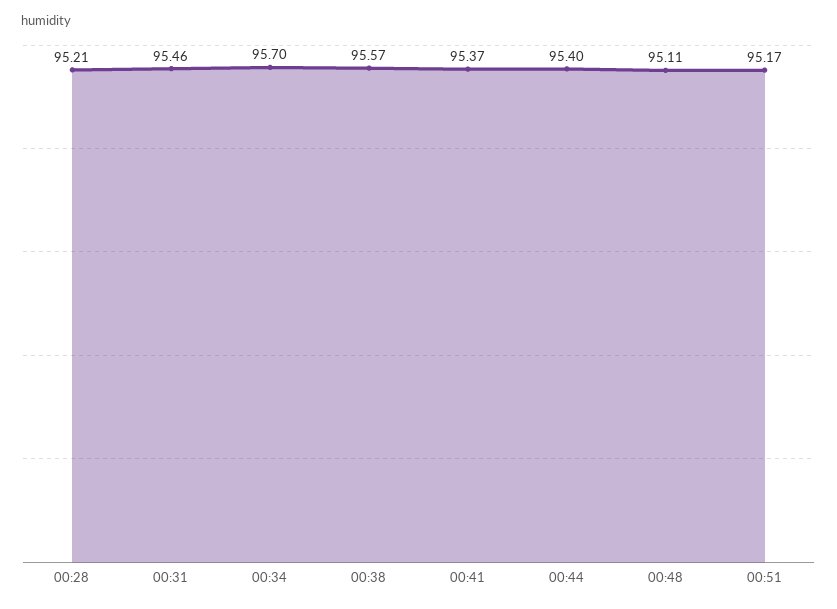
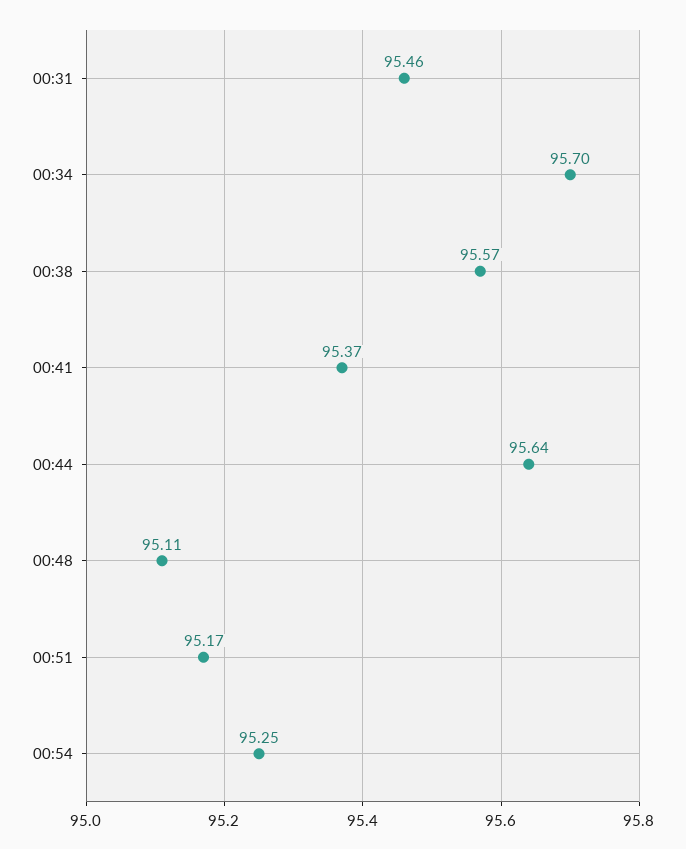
00:28: 95.21 -> none
00:44: 95.4 -> 95.64
00:54: none -> 95.25

